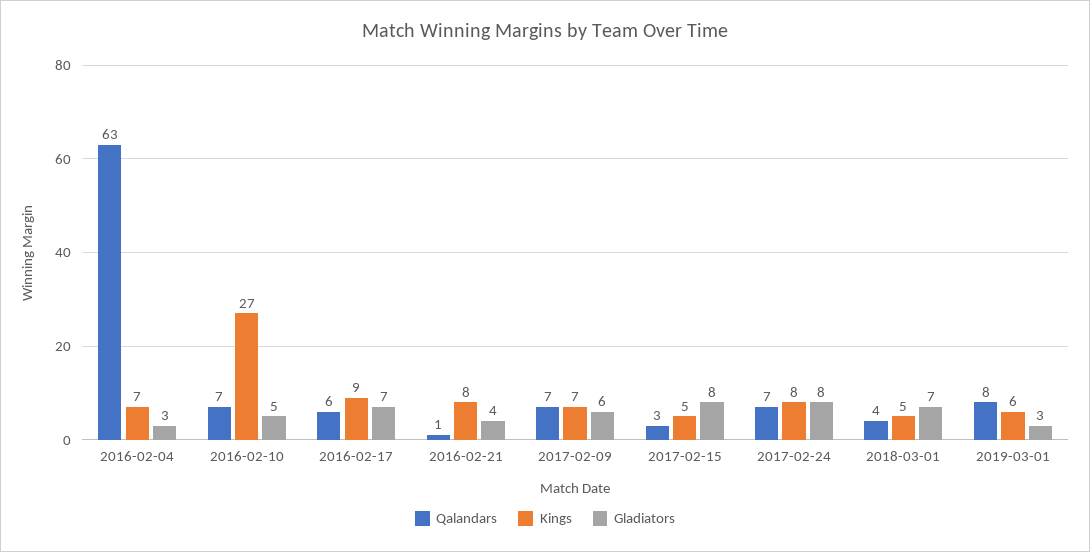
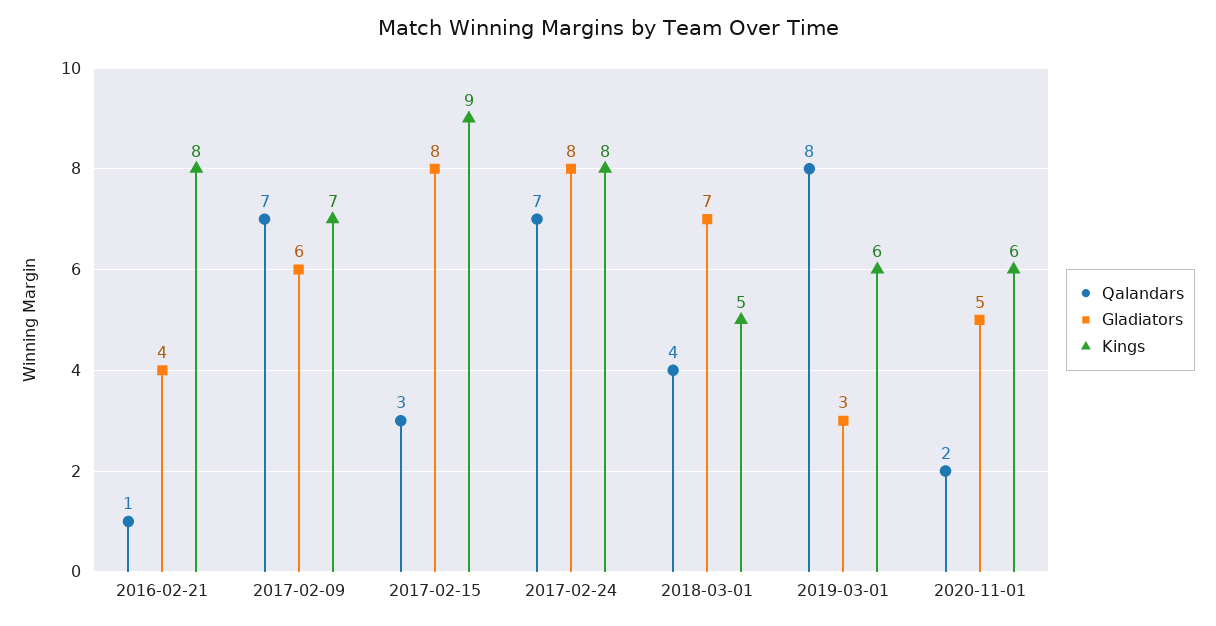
Qalandars, 2016-02-04: 63 -> none
Kings, 2016-02-04: 7 -> none
Gladiators, 2016-02-04: 3 -> none
Qalandars, 2016-02-10: 7 -> none
Kings, 2016-02-10: 27 -> none
Gladiators, 2016-02-10: 5 -> none
Qalandars, 2016-02-17: 6 -> none
Kings, 2016-02-17: 9 -> none
Gladiators, 2016-02-17: 7 -> none
Kings, 2017-02-15: 5 -> 9
Qalandars, 2020-11-01: none -> 2
Gladiators, 2020-11-01: none -> 5
Kings, 2020-11-01: none -> 6

